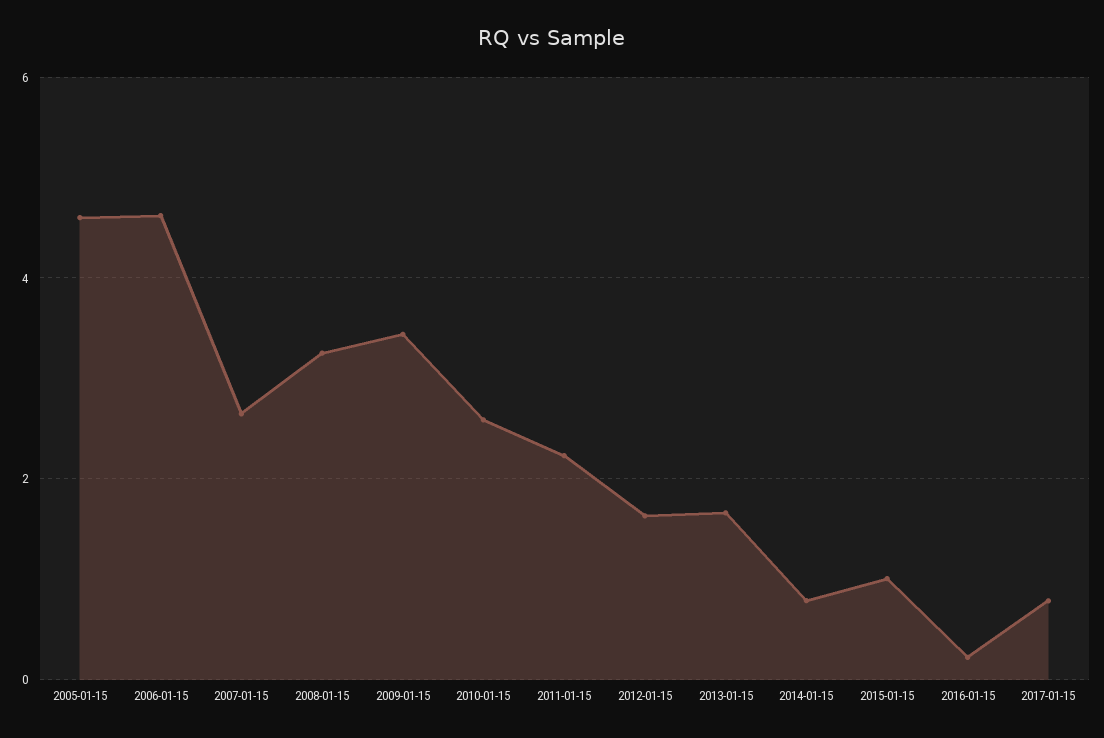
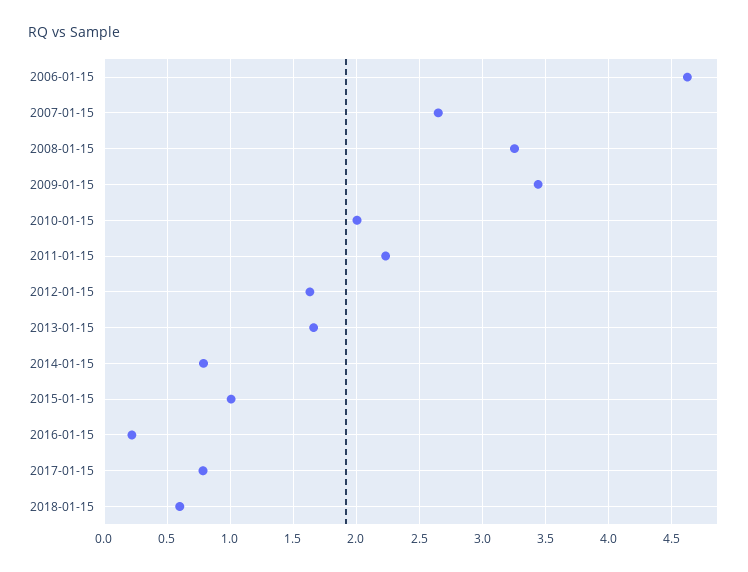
2005-01-15: 4.6 -> none
2010-01-15: 2.6 -> 2
2018-01-15: none -> 0.6

